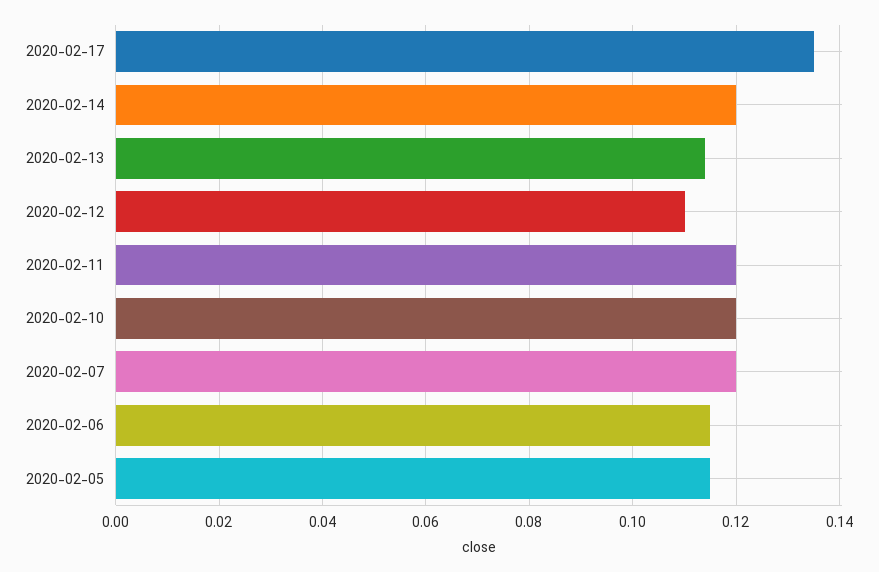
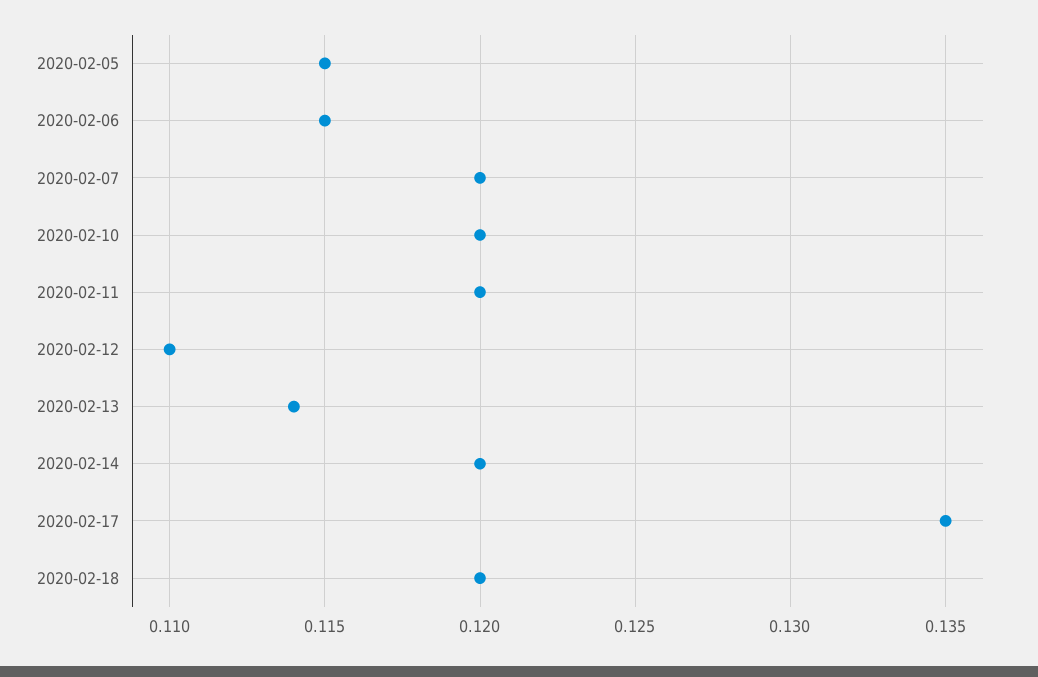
2020-02-18: none -> 0.12

